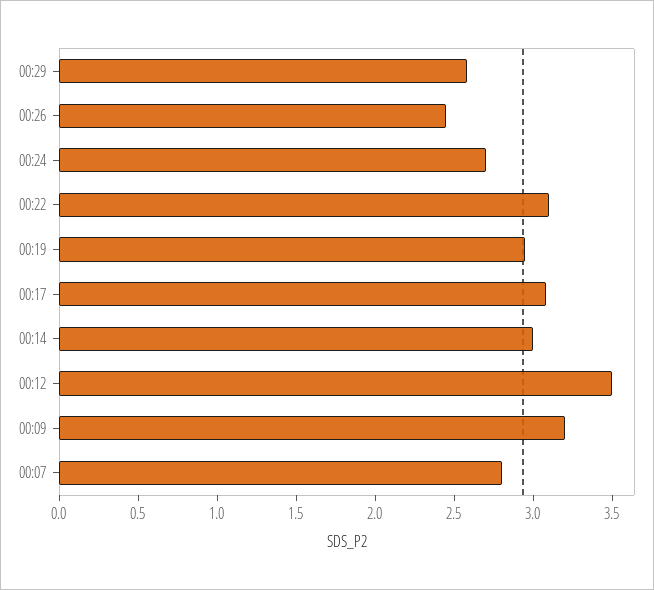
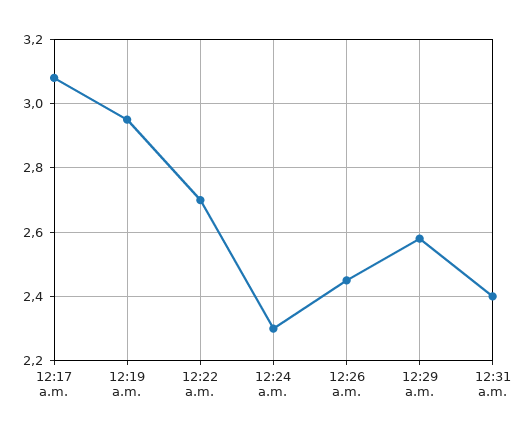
00:24: 2.7 -> 2.3
00:22: 3.1 -> 2.7
00:14: 3 -> none
00:12: 3.5 -> none
00:09: 3.2 -> none
00:07: 2.8 -> none
12:31 a.m.: none -> 2.4

